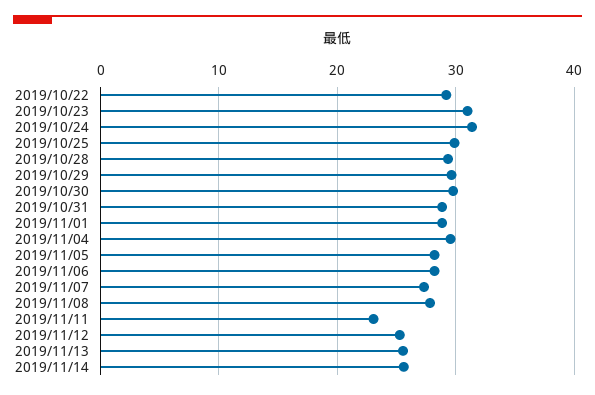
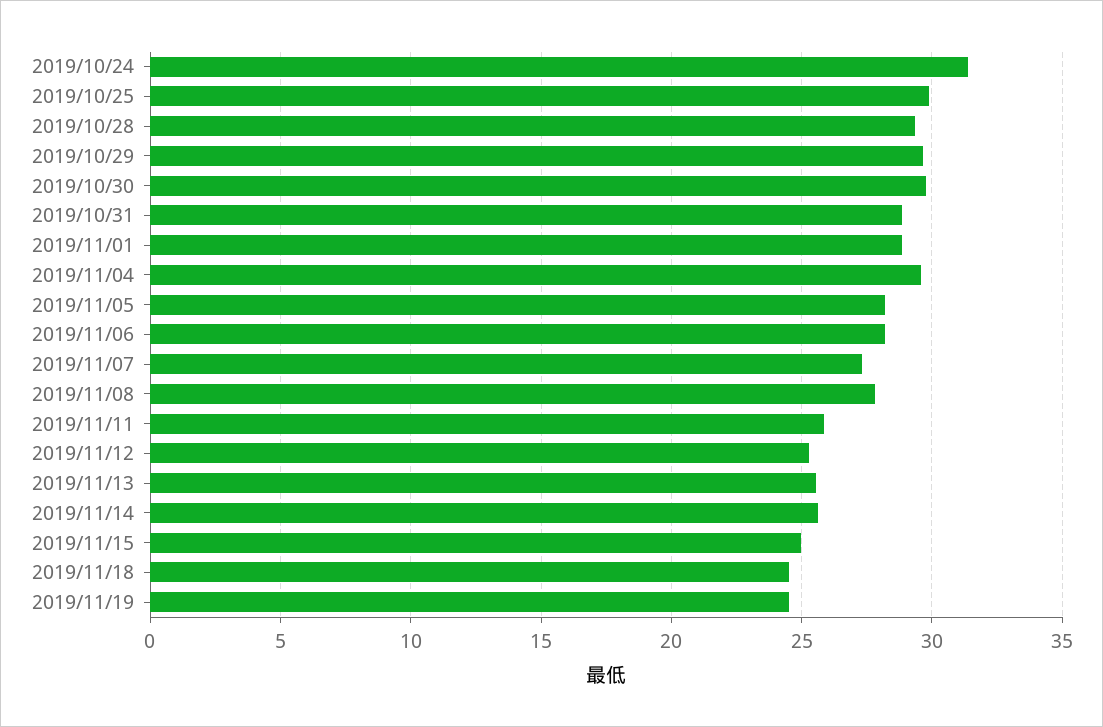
2019/10/22: 29 -> none
2019/10/23: 31 -> none
2019/11/11: 23 -> 26
2019/11/15: none -> 25
2019/11/18: none -> 24.5
2019/11/19: none -> 24.5

